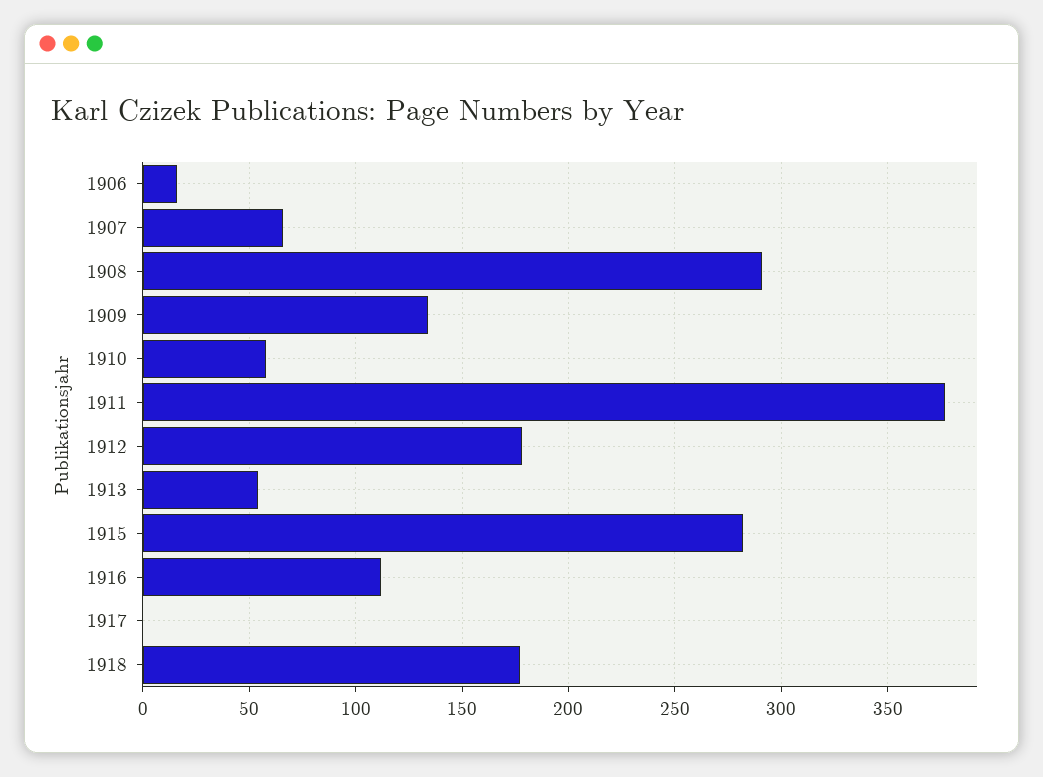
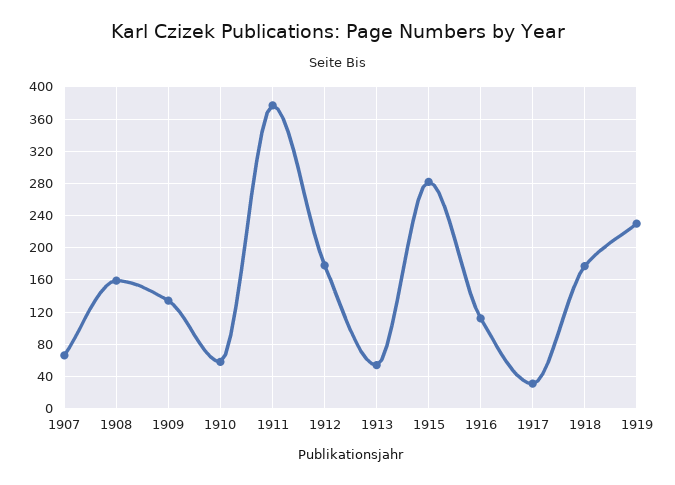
1906: 15 -> none
1908: 290 -> 160
1917: 0 -> 30
1919: none -> 230

